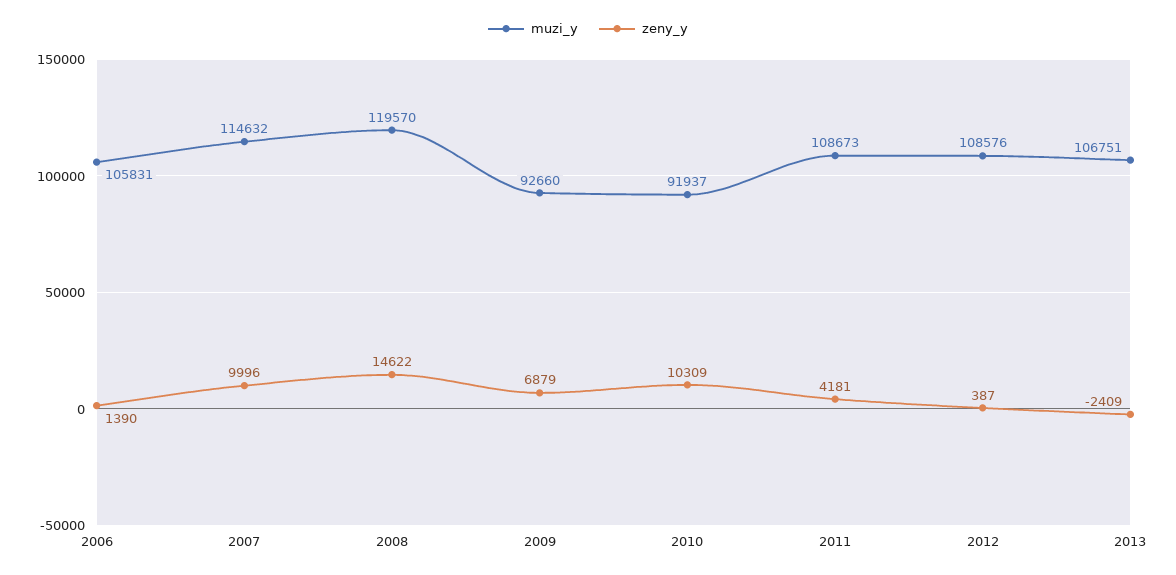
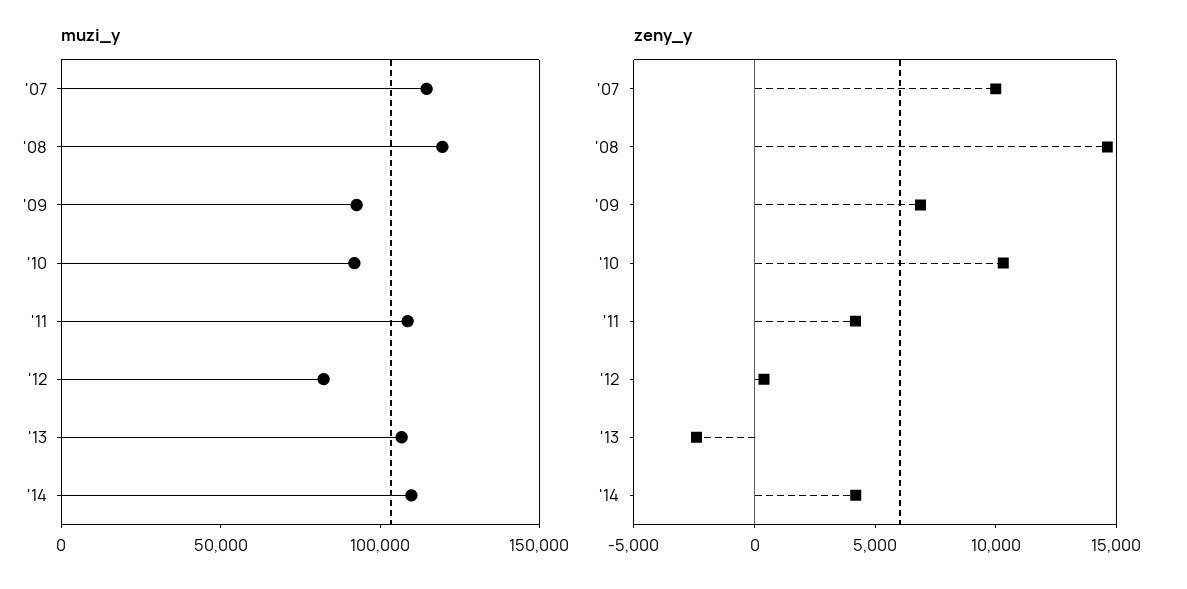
muzi_y, 2006: 105831 -> none
zeny_y, 2006: 1390 -> none
muzi_y, 2012: 108576 -> 80000
muzi_y, '14: none -> 110000
zeny_y, '14: none -> 4000

